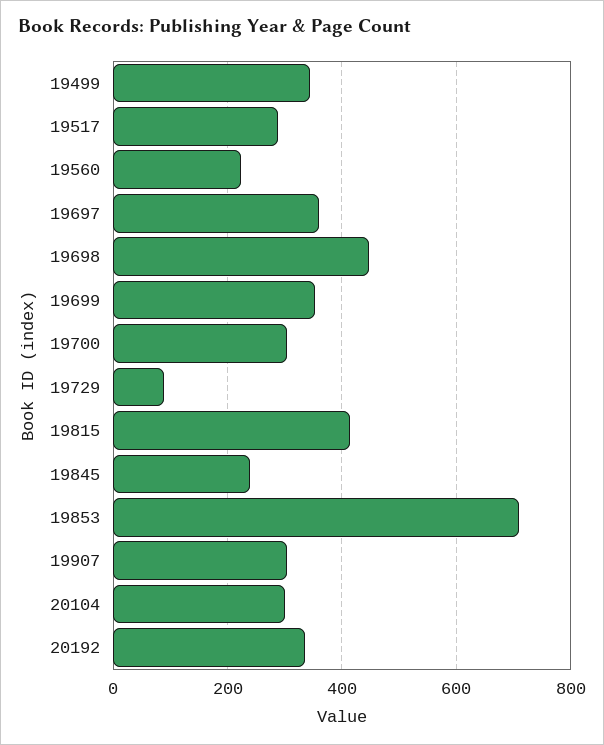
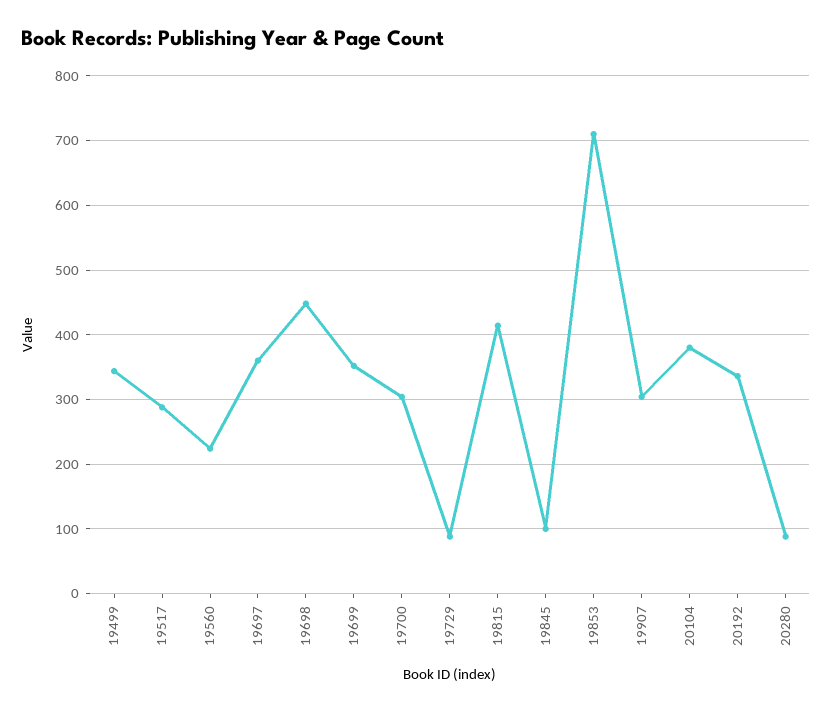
19845: 240 -> 100
20104: 300 -> 380
20280: none -> 90

